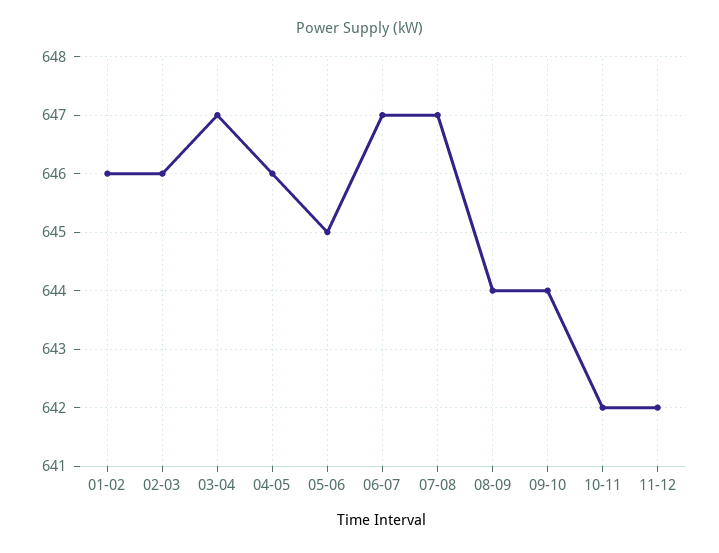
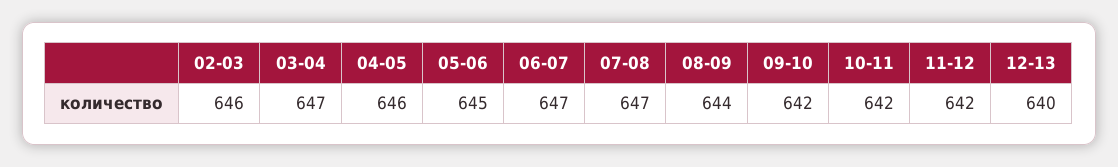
01-02: 646 -> none
09-10: 644 -> 642
12-13: none -> 640

